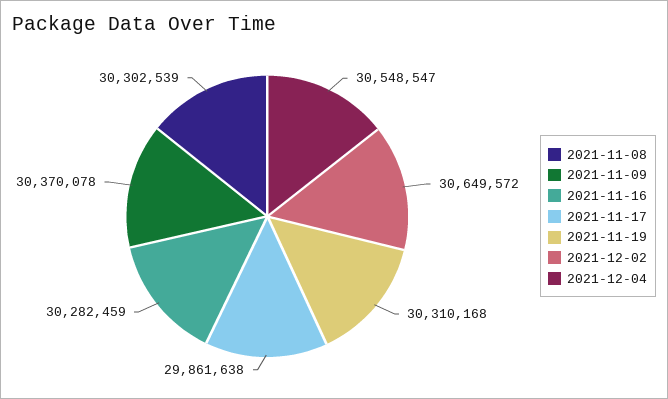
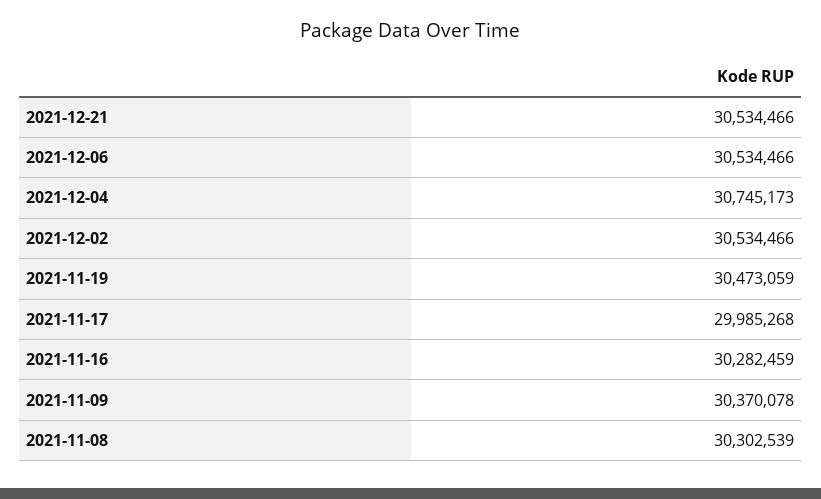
2021-11-17: 29861638 -> 29985268
2021-11-19: 30310168 -> 30473059
2021-12-02: 30649572 -> 30534466
2021-12-04: 30548547 -> 30745173
2021-12-21: none -> 30534466
2021-12-06: none -> 30534466

